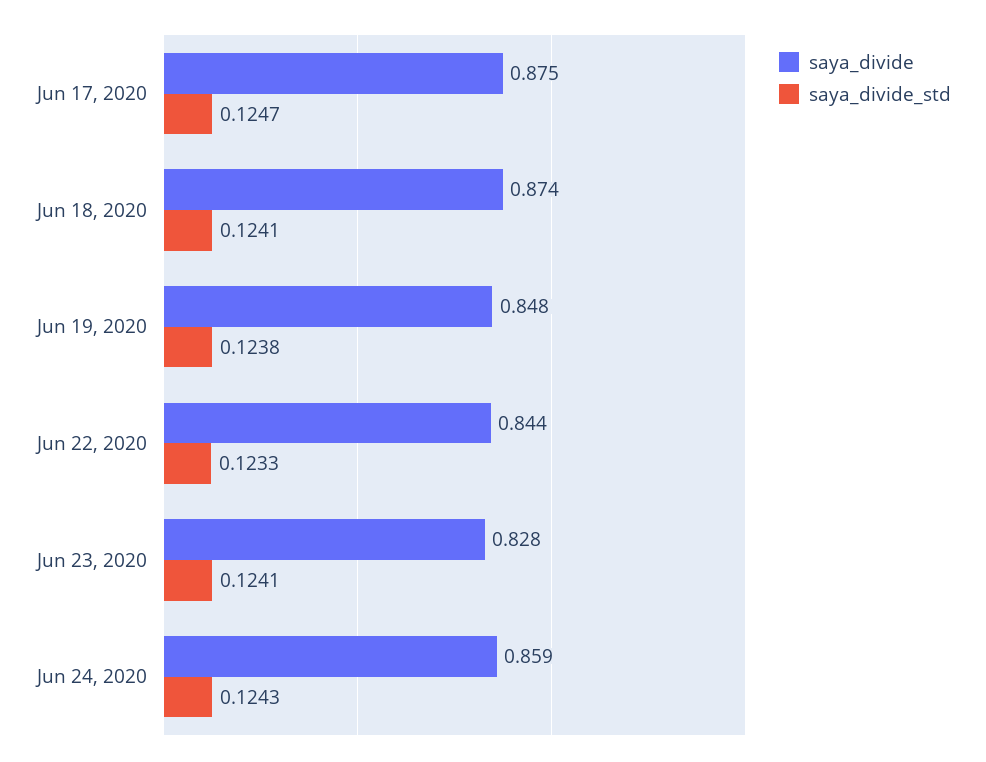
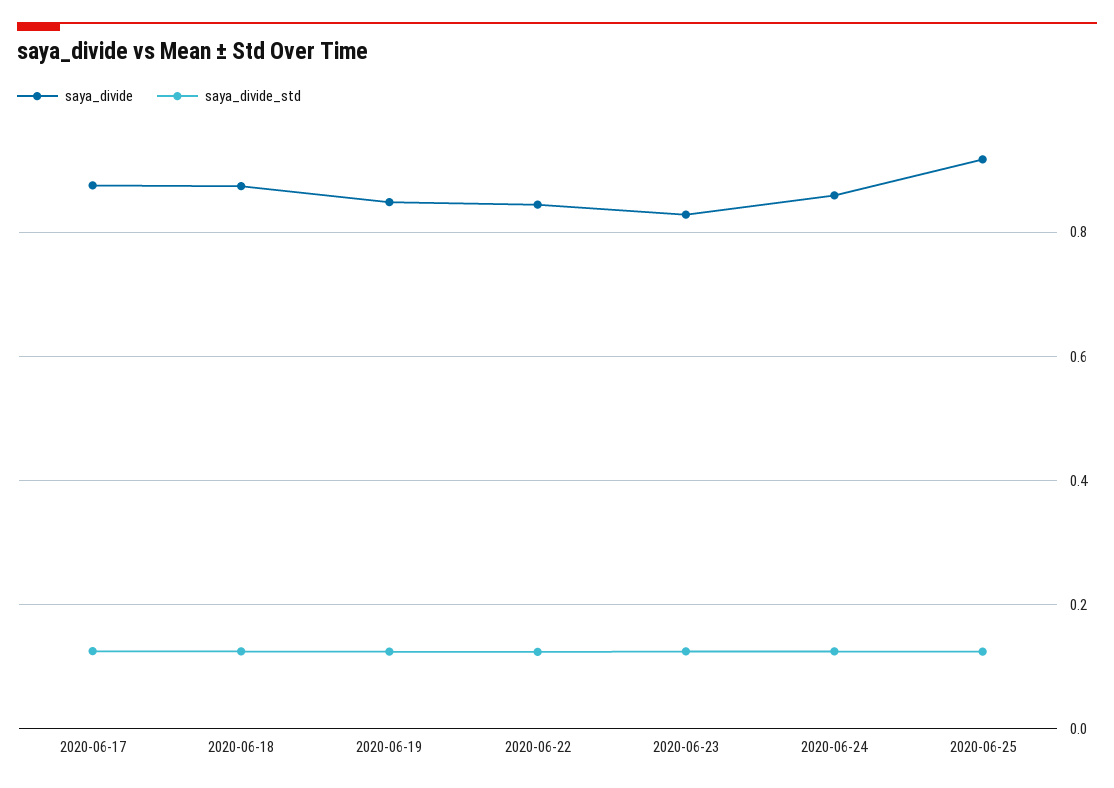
saya_divide, 2020-06-25: none -> 0.92
saya_divide_std, 2020-06-25: none -> 0.12

